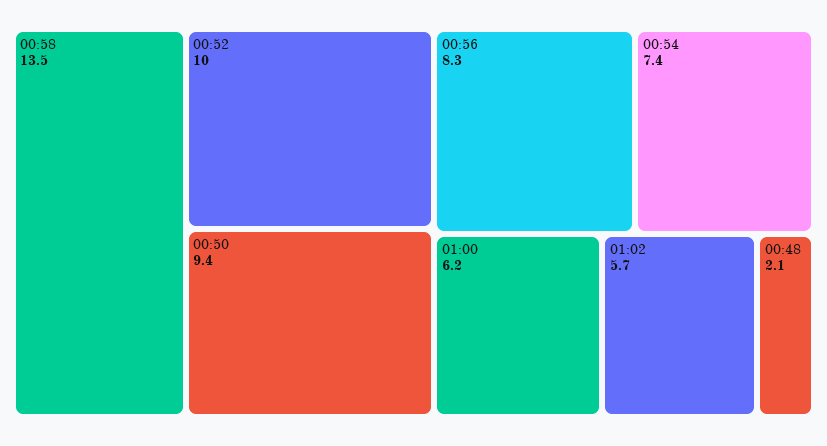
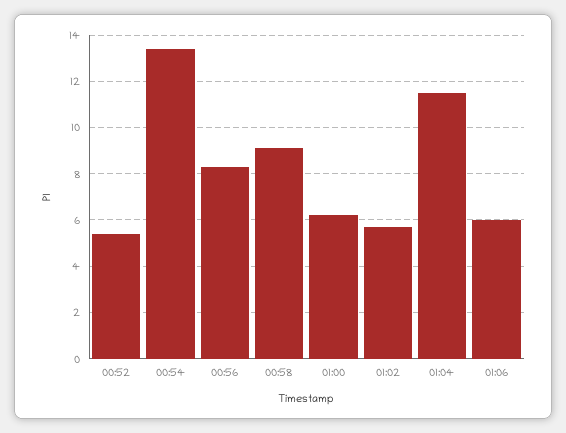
00:58: 13.5 -> 9
00:52: 10 -> 5.5
00:50: 9.4 -> none
00:54: 7.4 -> 13.5
00:48: 2.1 -> none
01:04: none -> 11.5
01:06: none -> 6

